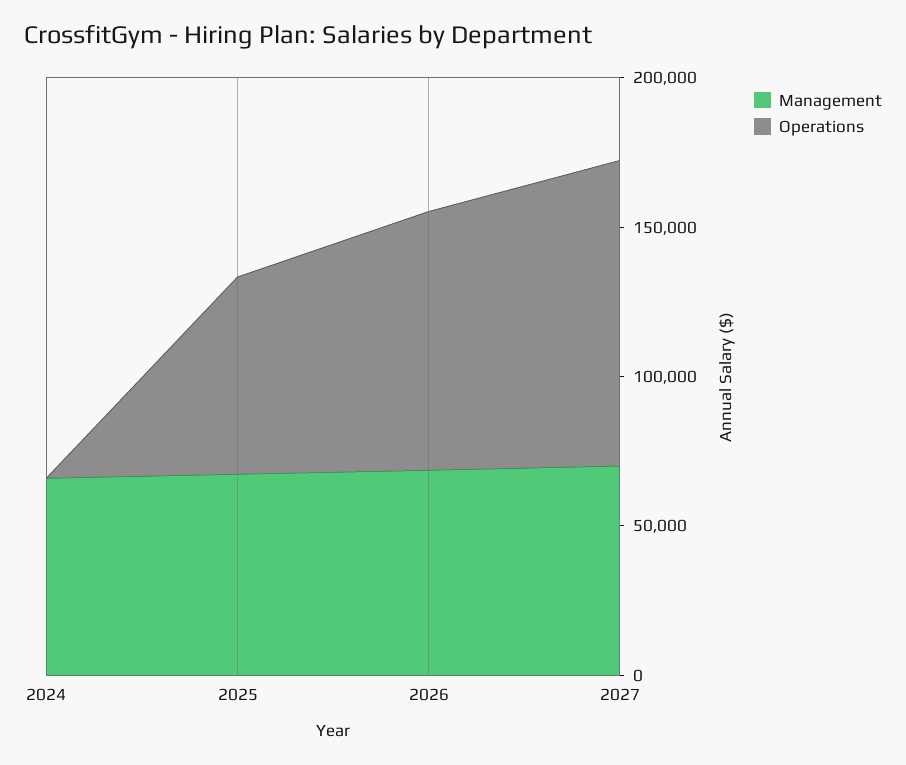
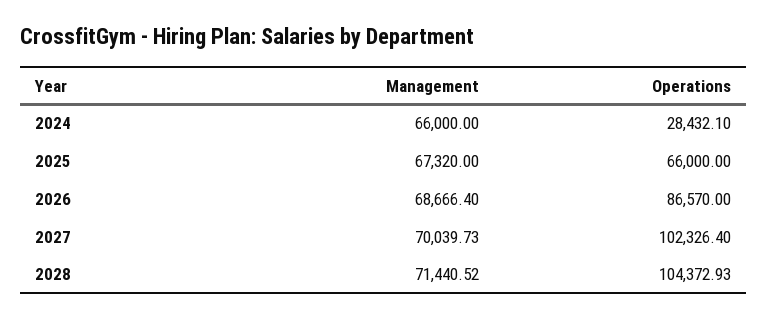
Operations, 2024: 0 -> 28432.1
Management, 2028: none -> 71440.52
Operations, 2028: none -> 104372.93

